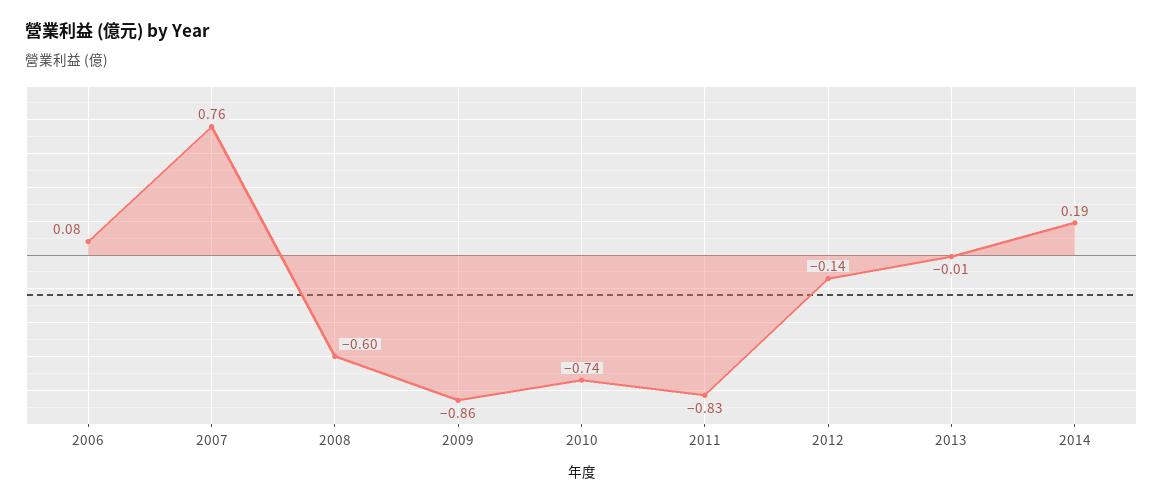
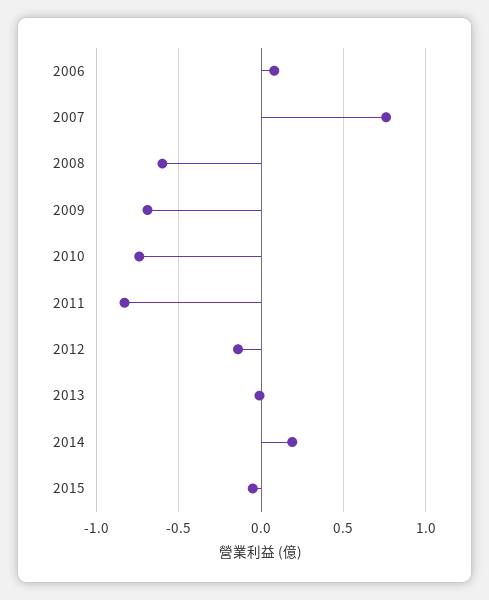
2009: -0.86 -> -0.7
2015: none -> -0.05

